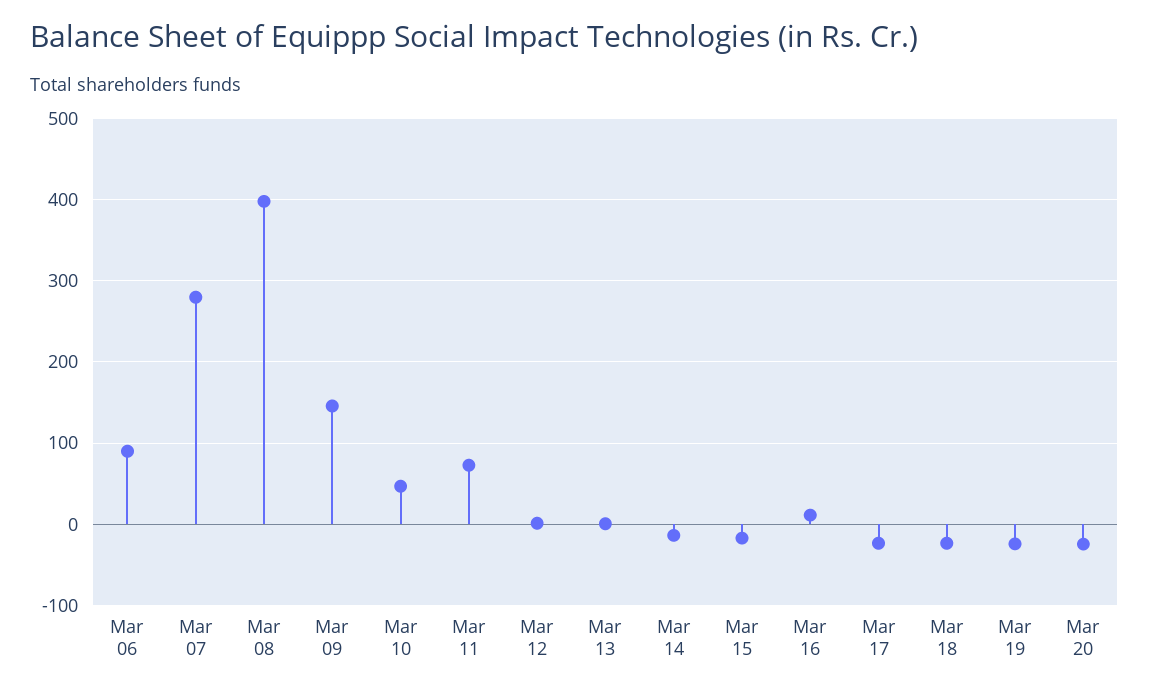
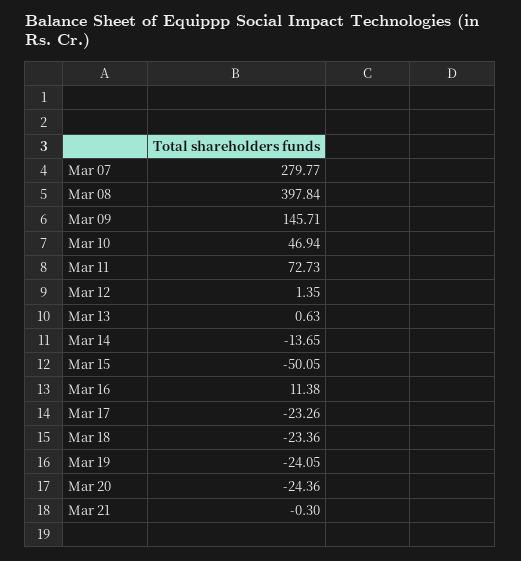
Mar 06: 90 -> none
Mar 15: -20 -> -50.05
Mar 21: none -> -0.3

